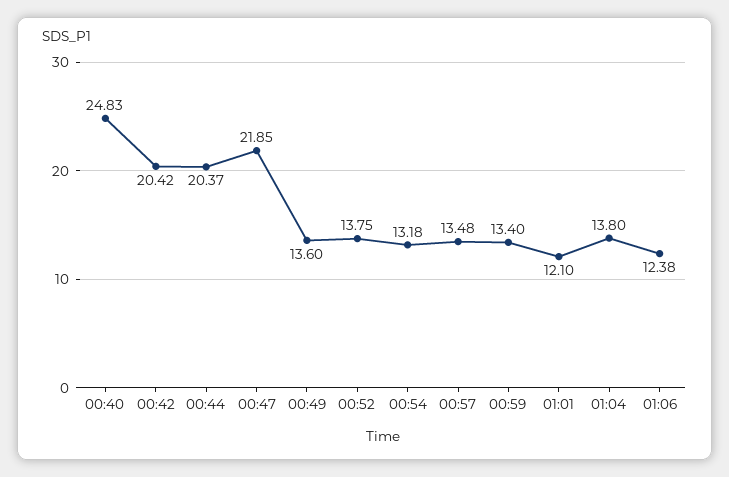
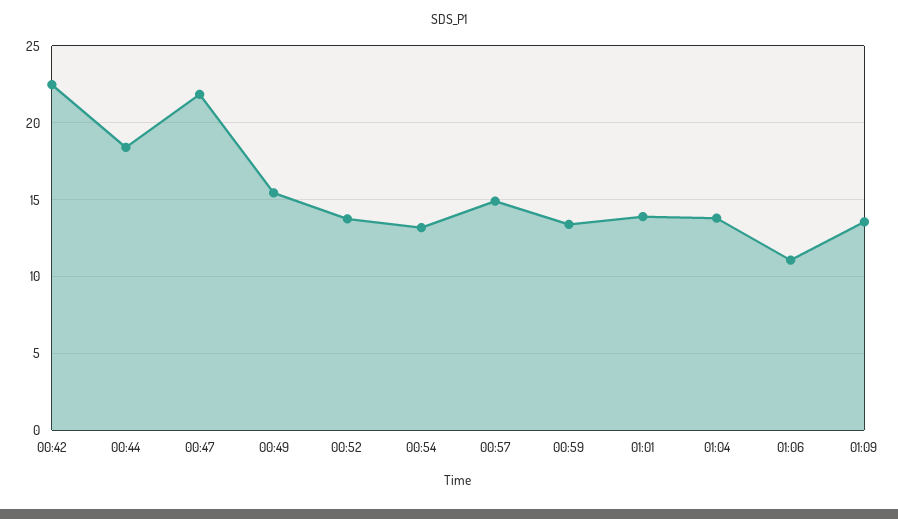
00:40: 24.83 -> none
00:42: 20.42 -> 22.5
00:44: 20.37 -> 18.5
00:49: 13.6 -> 15.5
00:57: 13.48 -> 15
01:01: 12.1 -> 14
01:06: 12.38 -> 11
01:09: none -> 13.5

